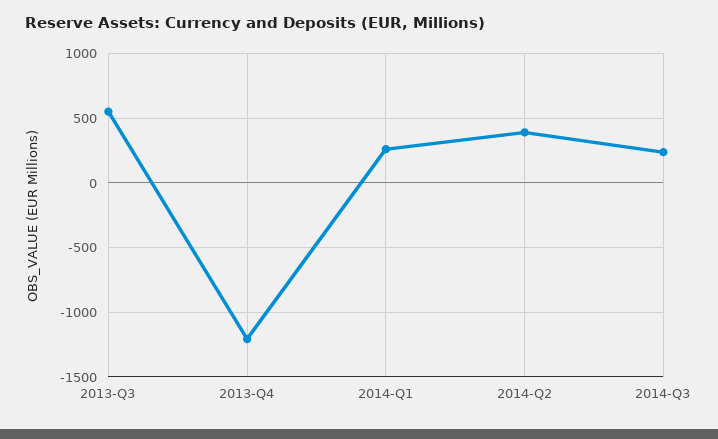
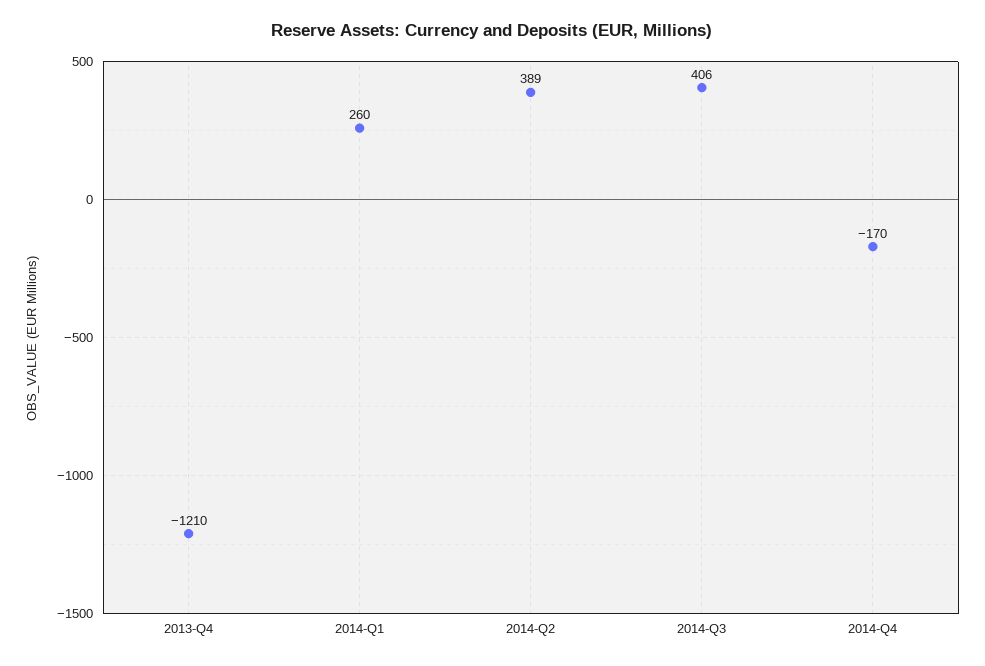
2013-Q3: 550 -> none
2014-Q3: 250 -> 406
2014-Q4: none -> -170

